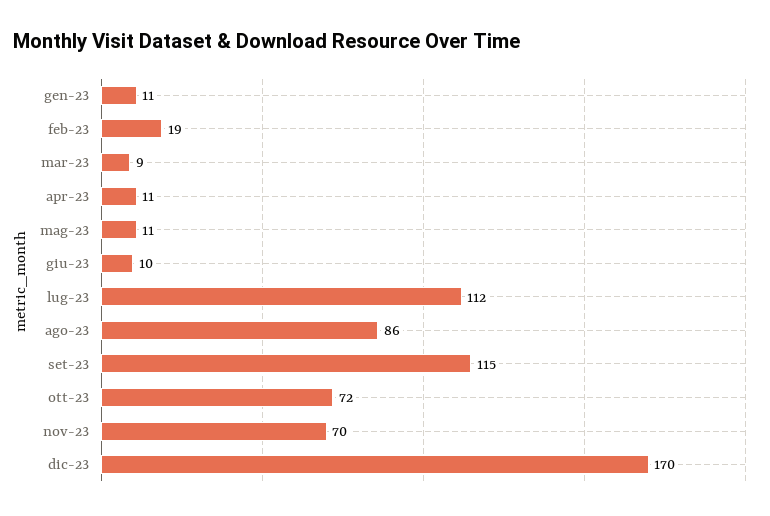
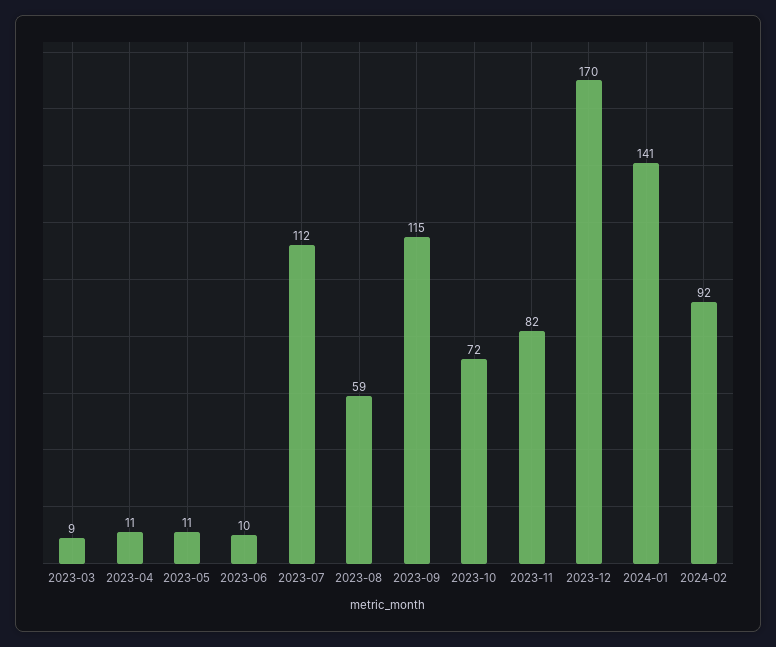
gen-23: 11 -> none
feb-23: 19 -> none
ago-23: 86 -> 59
nov-23: 70 -> 82
2024-01: none -> 141
2024-02: none -> 92

